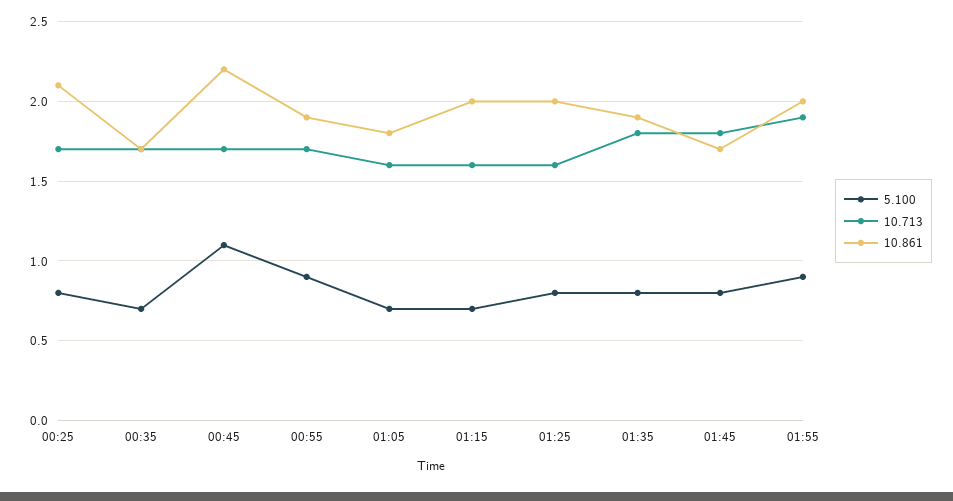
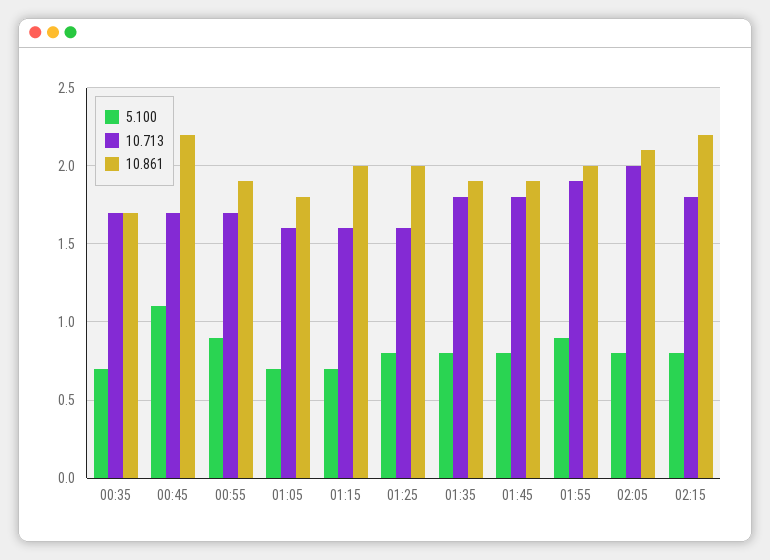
5.100, 00:25: 0.8 -> none
10.713, 00:25: 1.7 -> none
10.861, 00:25: 2.1 -> none
10.861, 01:45: 1.7 -> 1.9
5.100, 02:05: none -> 0.8
10.713, 02:05: none -> 2
10.861, 02:05: none -> 2.1
5.100, 02:15: none -> 0.8
10.713, 02:15: none -> 1.8
10.861, 02:15: none -> 2.2

